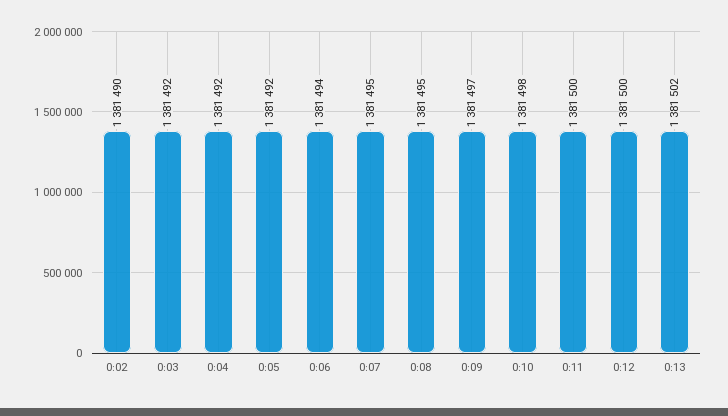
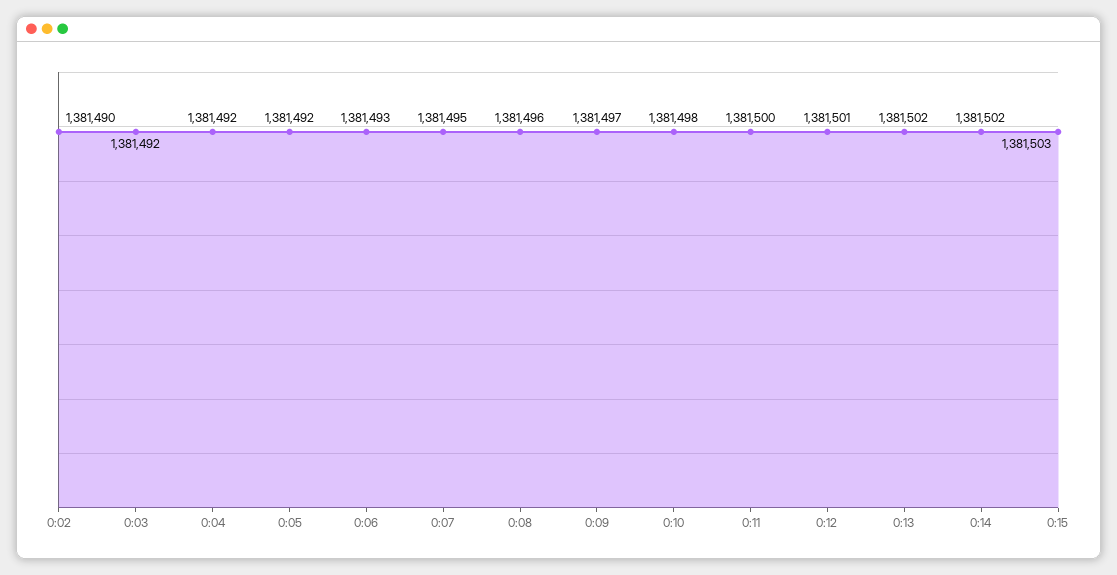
0:06: 1381494 -> 1381493
0:08: 1381495 -> 1381496
0:12: 1381500 -> 1381501
0:14: none -> 1381502
0:15: none -> 1381503

